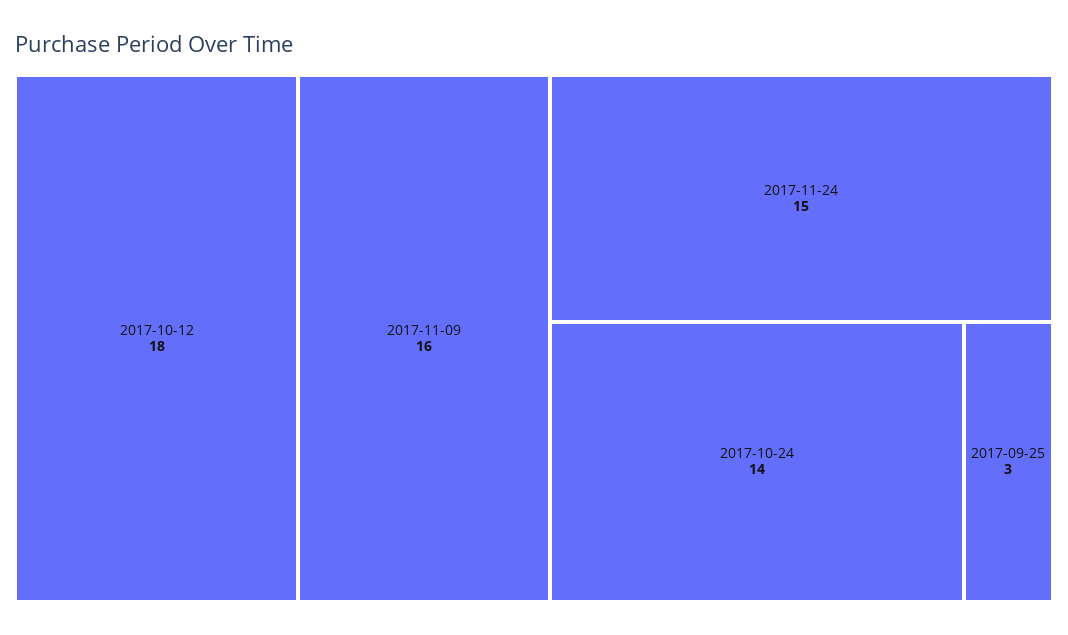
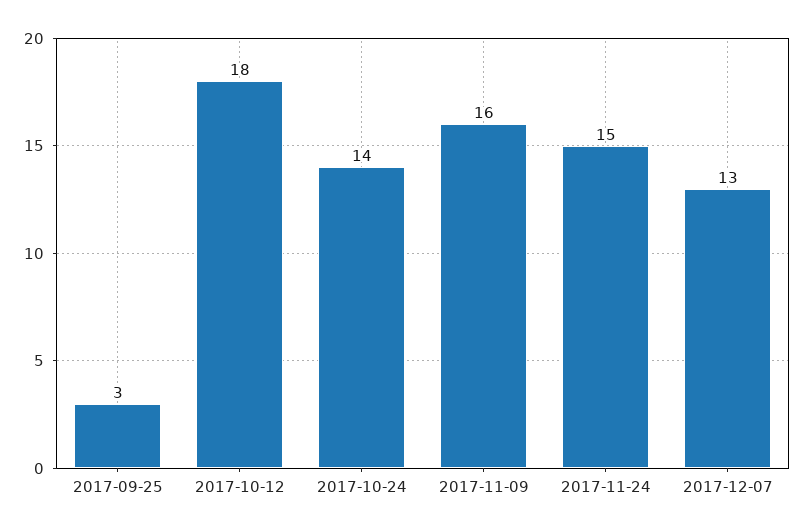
2017-12-07: none -> 13

